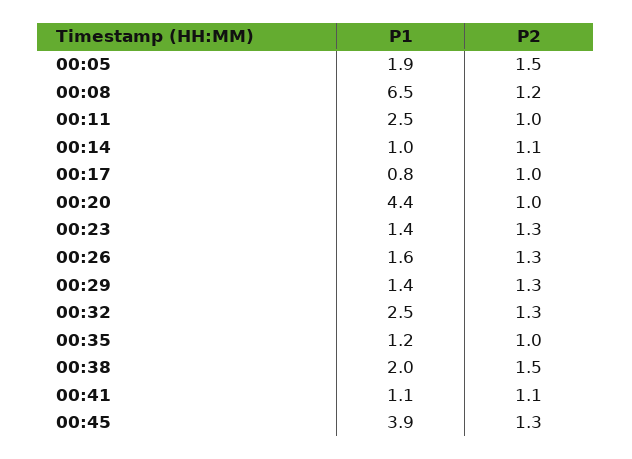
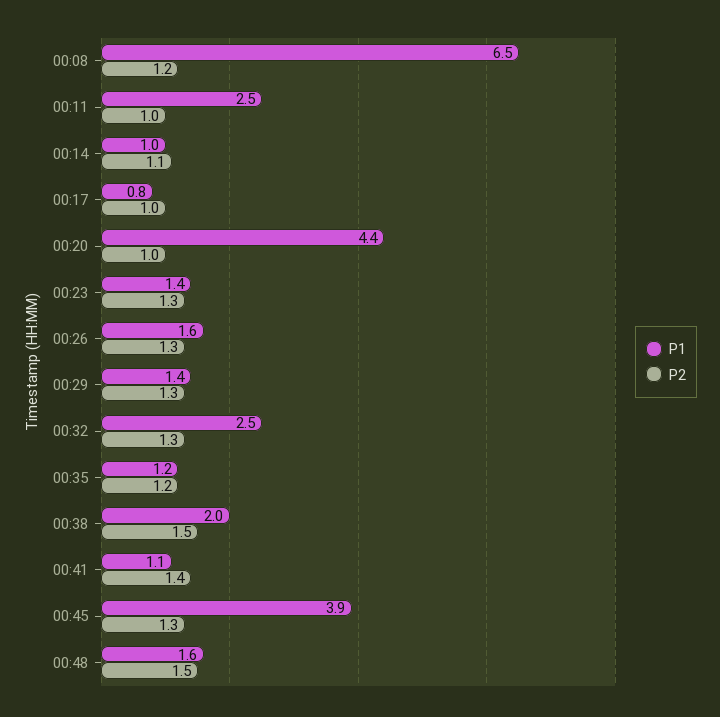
P1, 00:05: 1.9 -> none
P2, 00:05: 1.5 -> none
P2, 00:35: 1 -> 1.2
P2, 00:41: 1.1 -> 1.4
P1, 00:48: none -> 1.6
P2, 00:48: none -> 1.5

